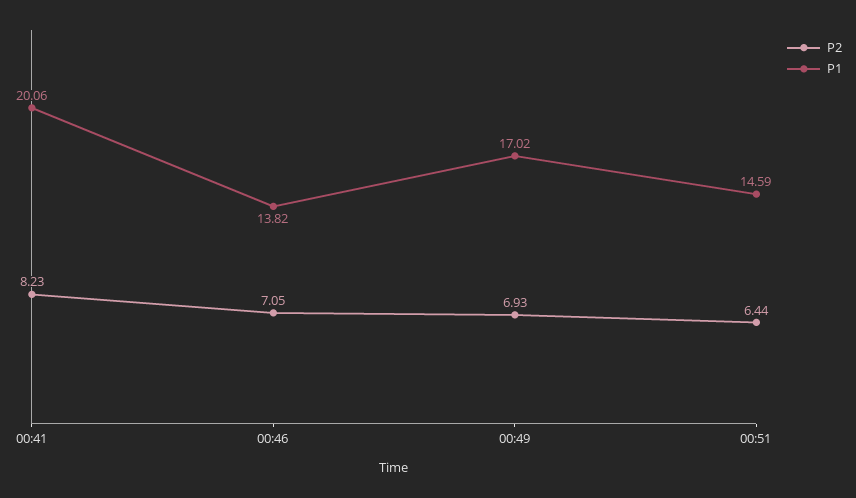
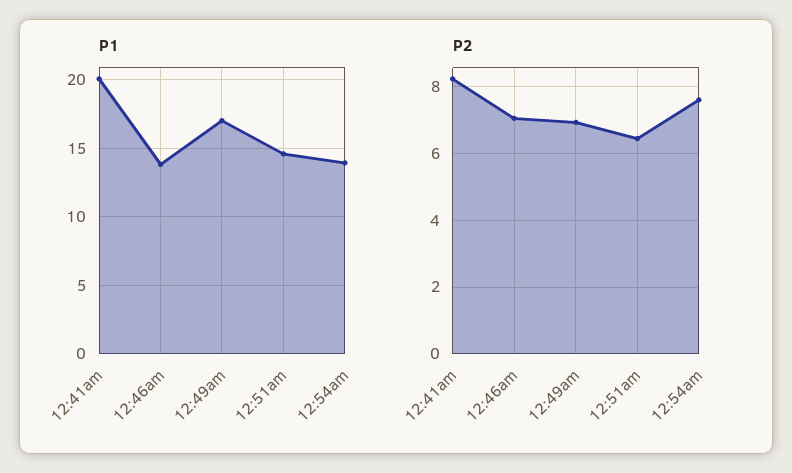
P1, 12:54am: none -> 14
P2, 12:54am: none -> 7.6

